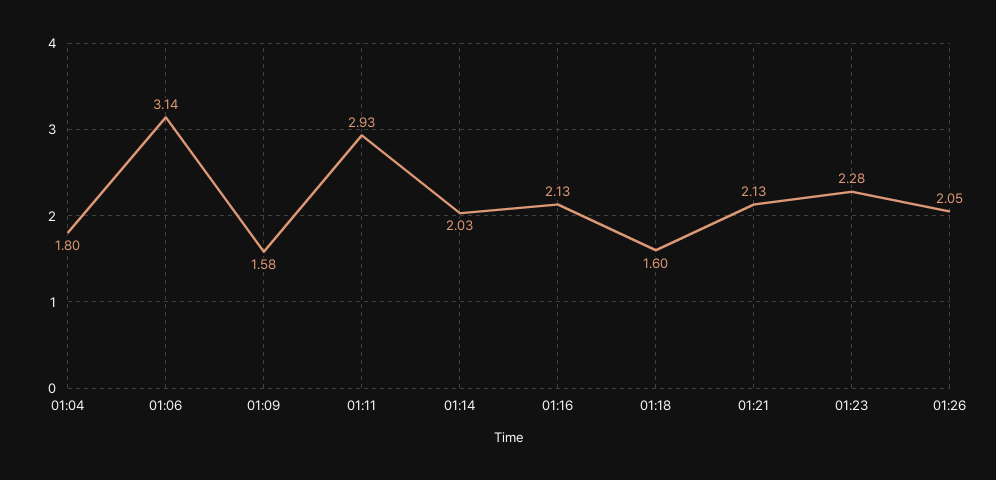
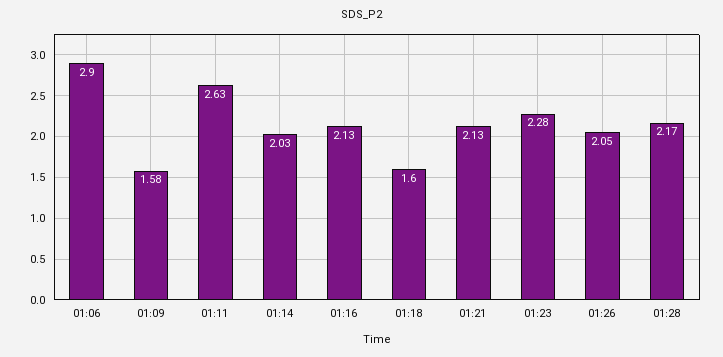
01:04: 1.8 -> none
01:06: 3.14 -> 2.9
01:11: 2.93 -> 2.63
01:28: none -> 2.17

